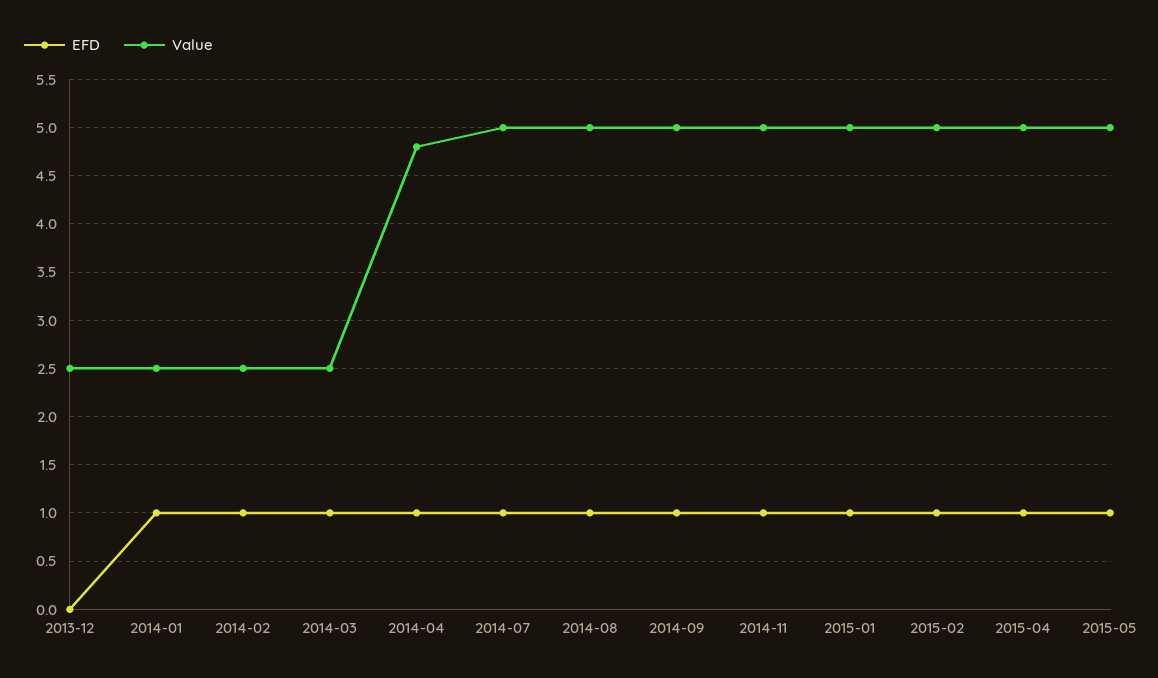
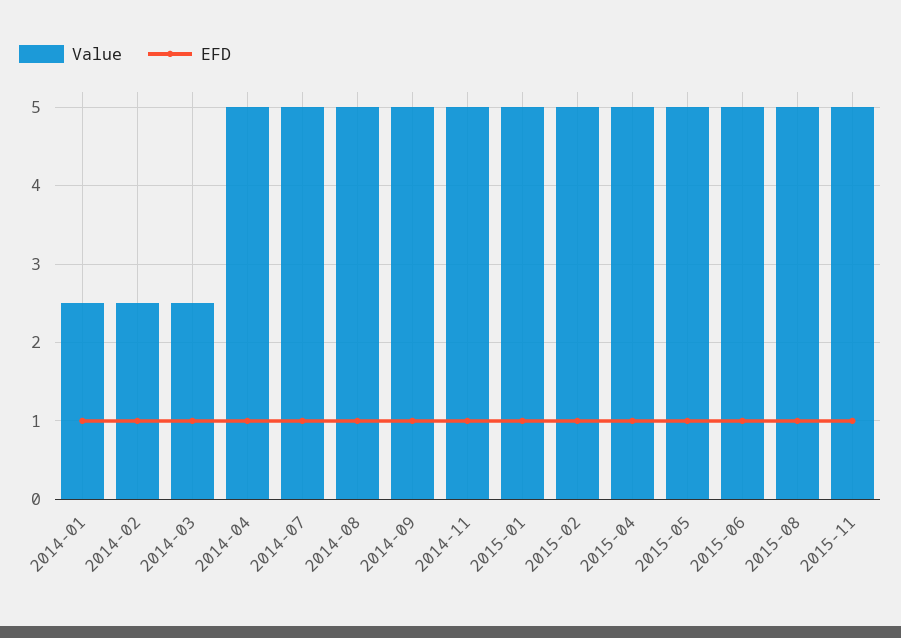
EFD, 2013-12: 0 -> none
Value, 2013-12: 2.5 -> none
Value, 2014-04: 4.8 -> 5
Value, 2015-06: none -> 5
EFD, 2015-06: none -> 1
Value, 2015-08: none -> 5
EFD, 2015-08: none -> 1
Value, 2015-11: none -> 5
EFD, 2015-11: none -> 1

